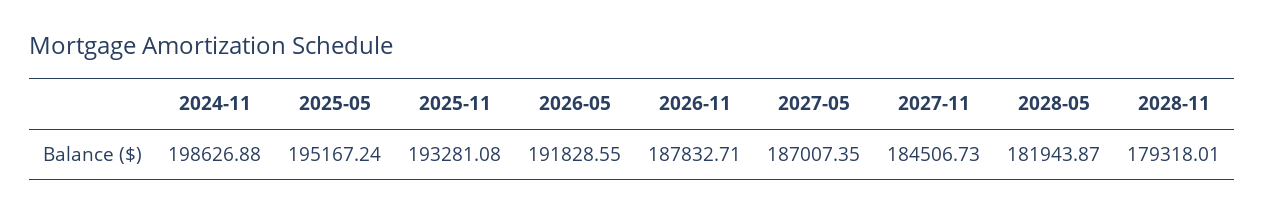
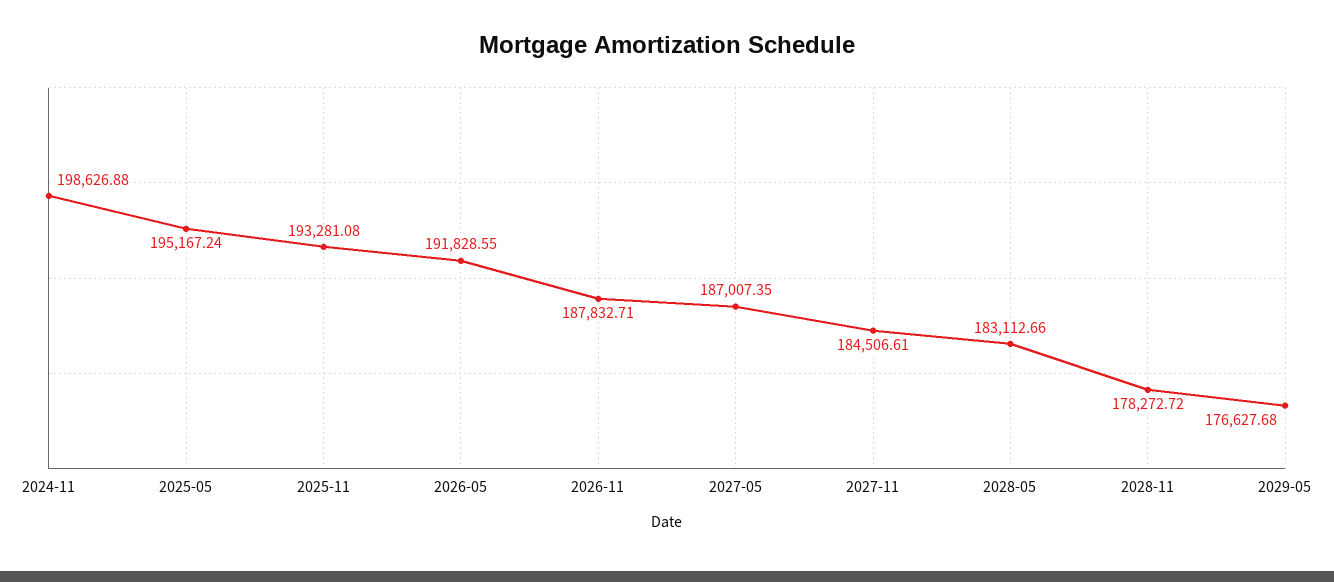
2027-11: 184506.73 -> 184506.61
2028-05: 181943.87 -> 183112.66
2028-11: 179318.01 -> 178272.72
2029-05: none -> 176627.68

